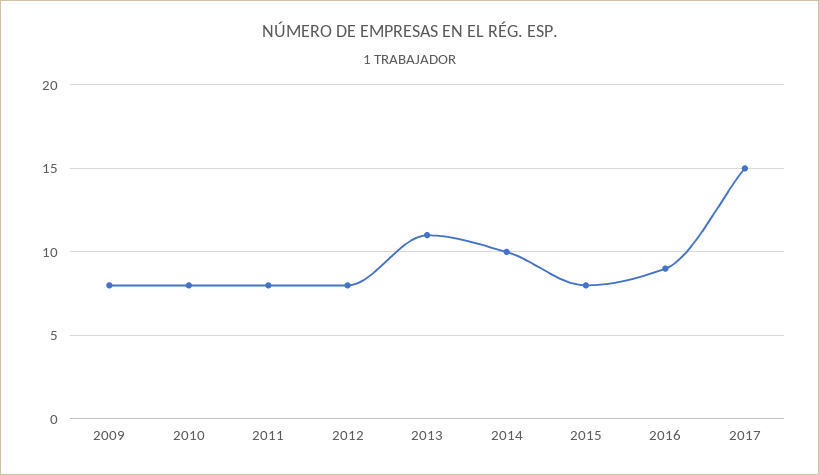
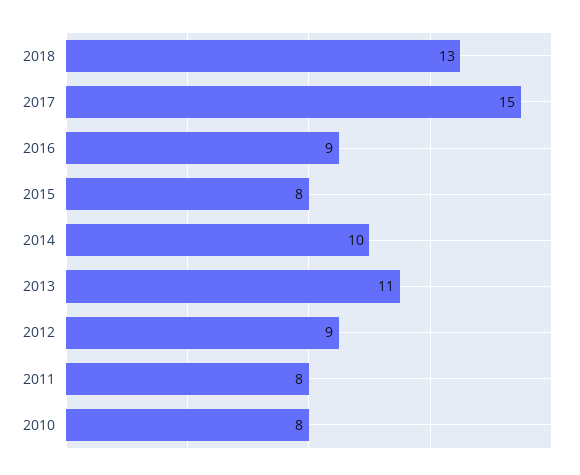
2009: 8 -> none
2012: 8 -> 9
2018: none -> 13

